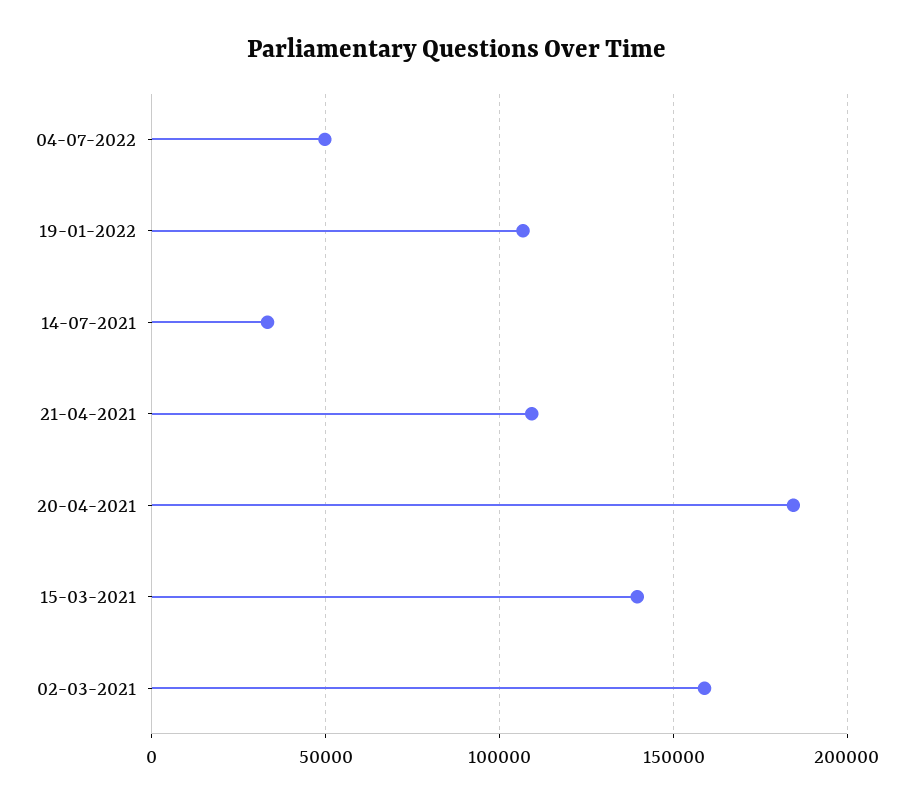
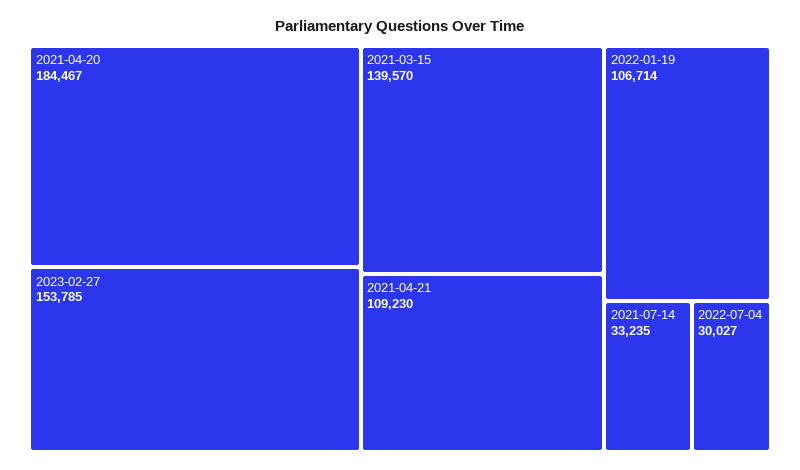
04-07-2022: 50000 -> 30027
02-03-2021: 160000 -> none
2023-02-27: none -> 153785

